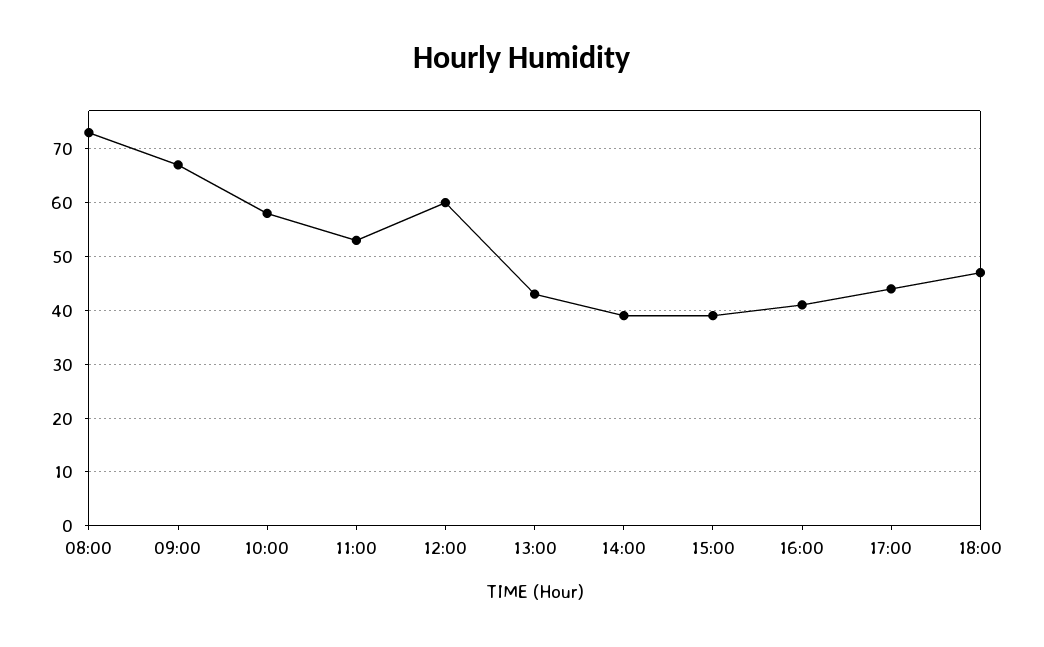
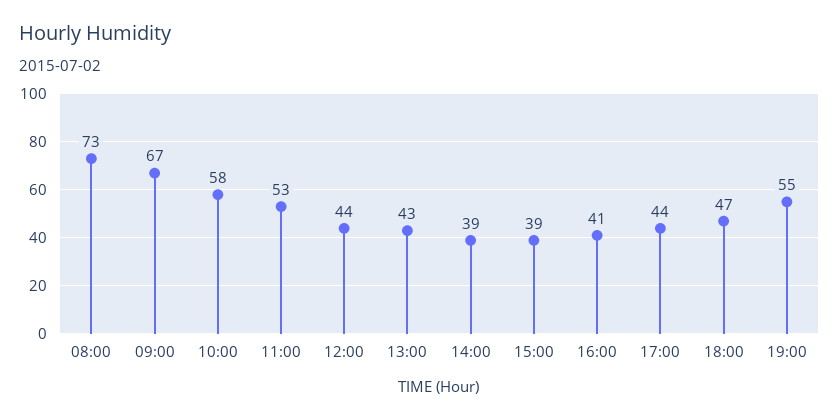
12:00: 60 -> 44
19:00: none -> 55

